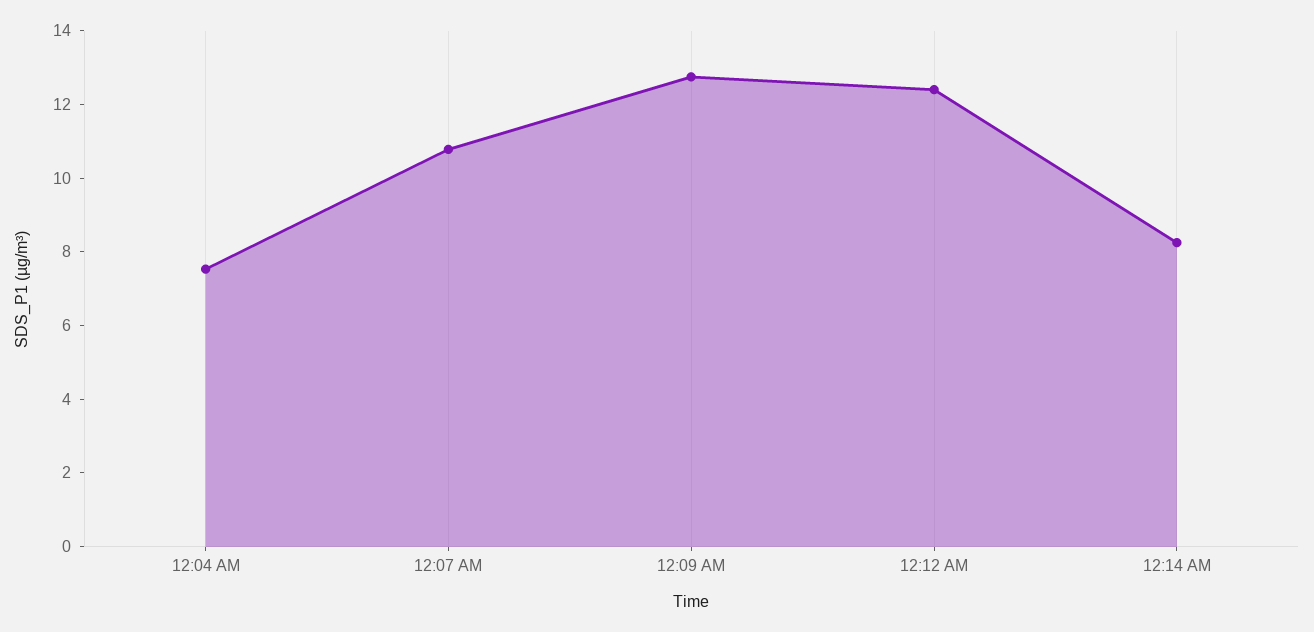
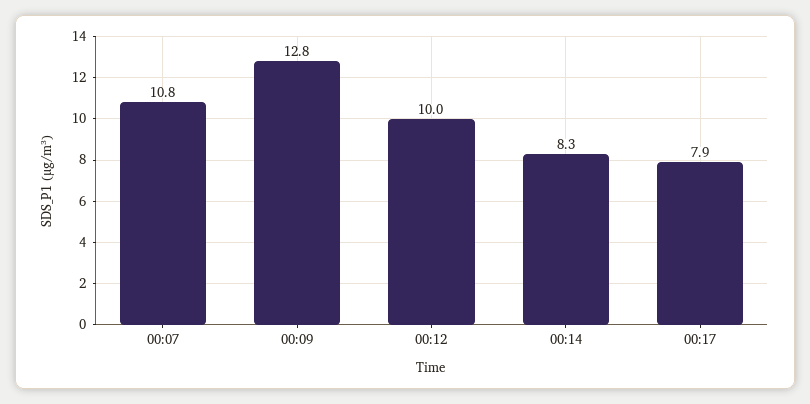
12:04 AM: 7.5 -> none
12:12 AM: 12.5 -> 10
00:17: none -> 7.9

